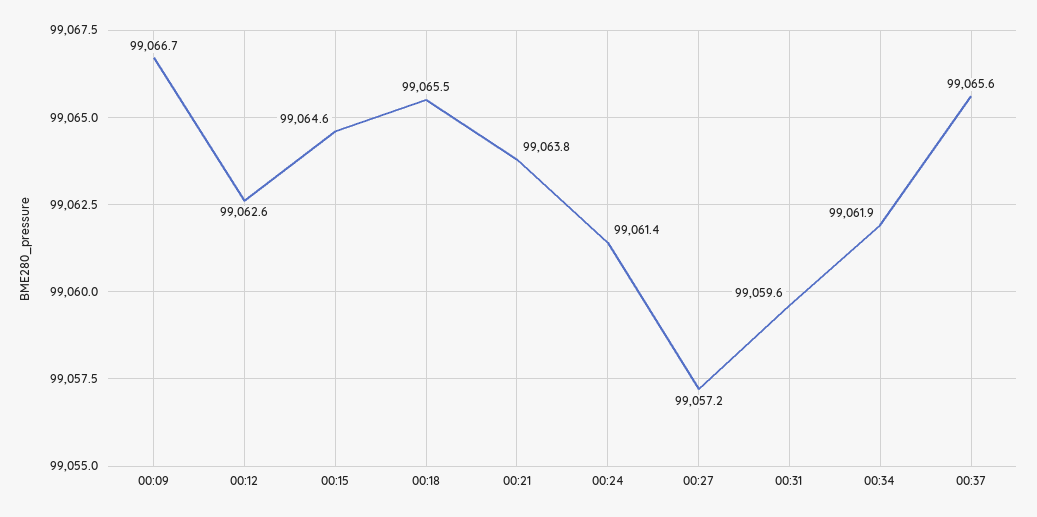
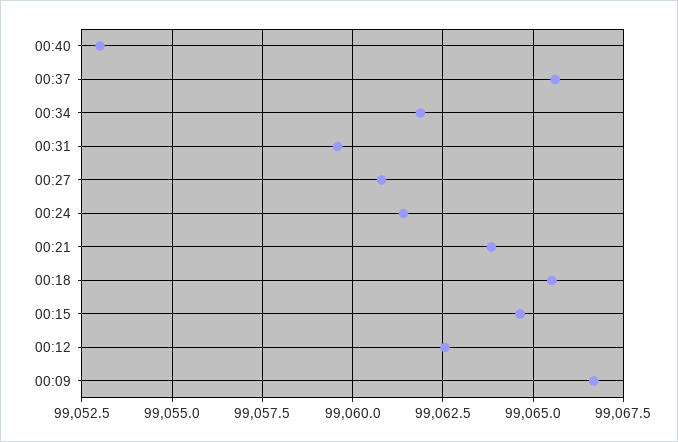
00:27: 99057.2 -> 99060.75
00:40: none -> 99053

